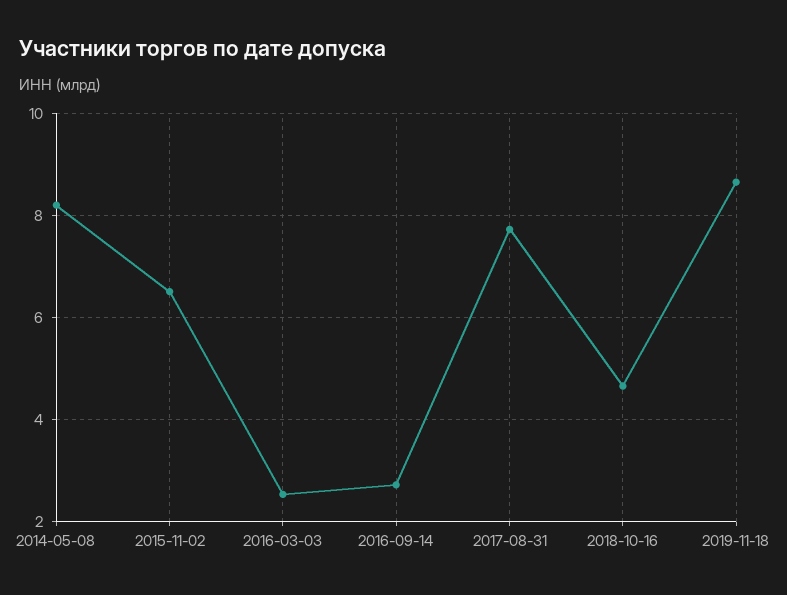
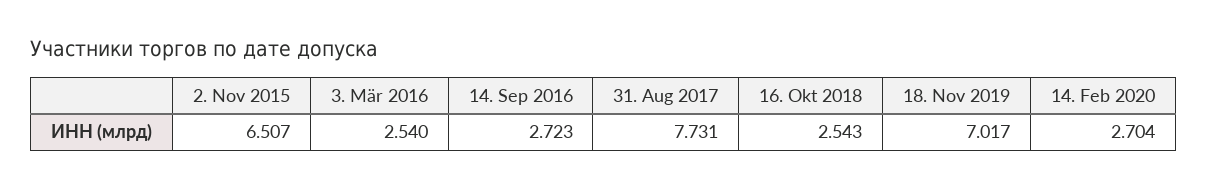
2014-05-08: 8.2 -> none
2018-10-16: 4.6 -> 2.543
2019-11-18: 8.6 -> 7.017
14. Feb 2020: none -> 2.704

